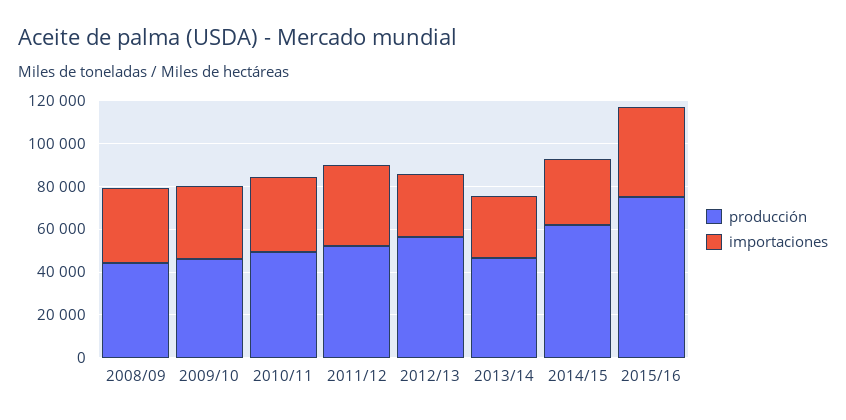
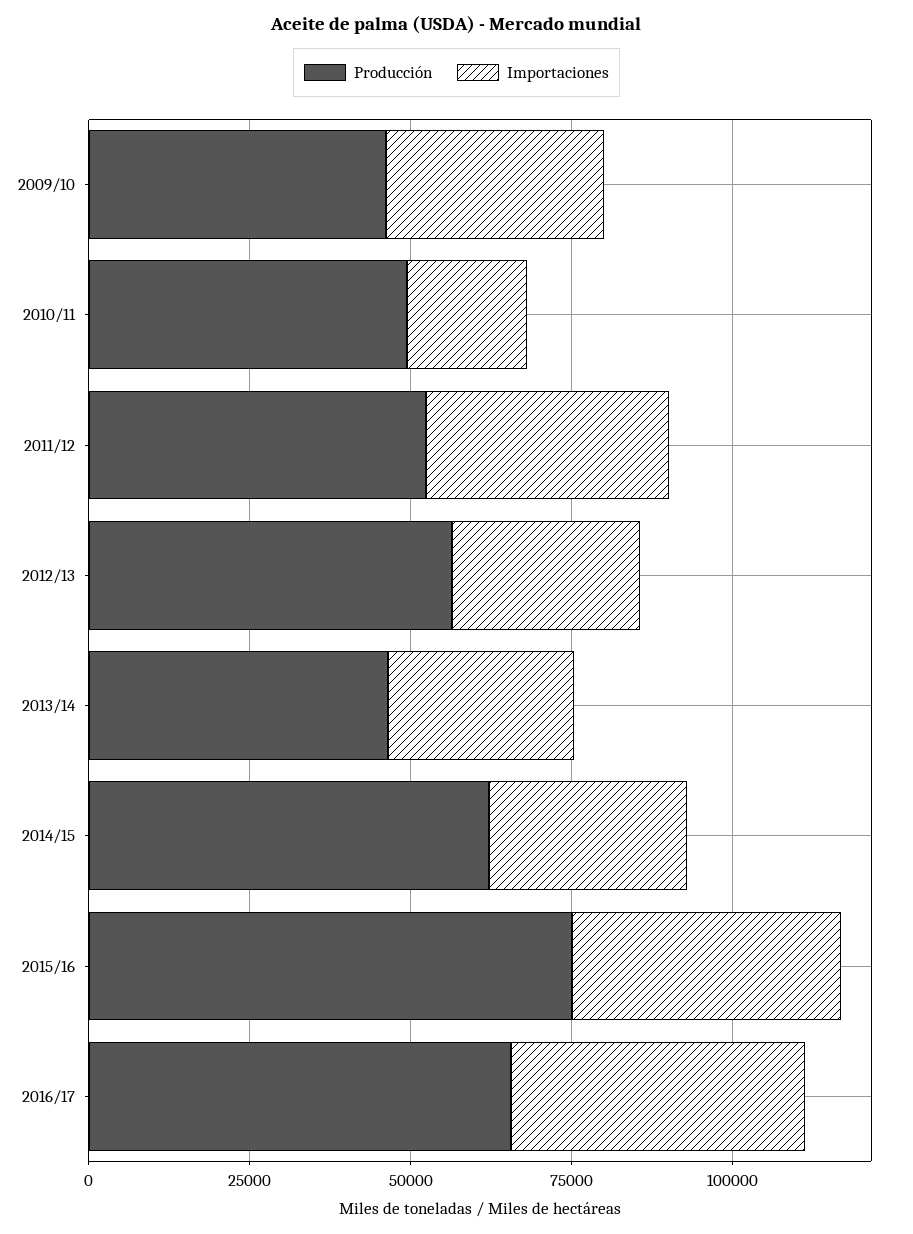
producción, 2008/09: 45000 -> none
importaciones, 2008/09: 35000 -> none
importaciones, 2010/11: 35000 -> 20000
producción, 2016/17: none -> 65000
importaciones, 2016/17: none -> 45000

